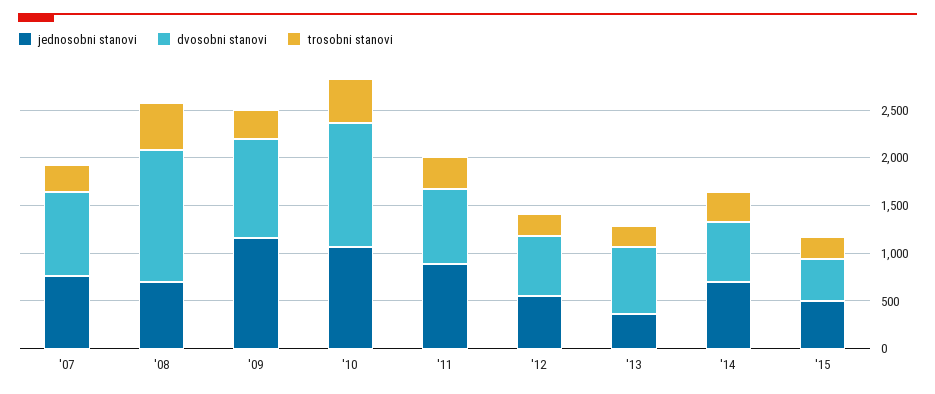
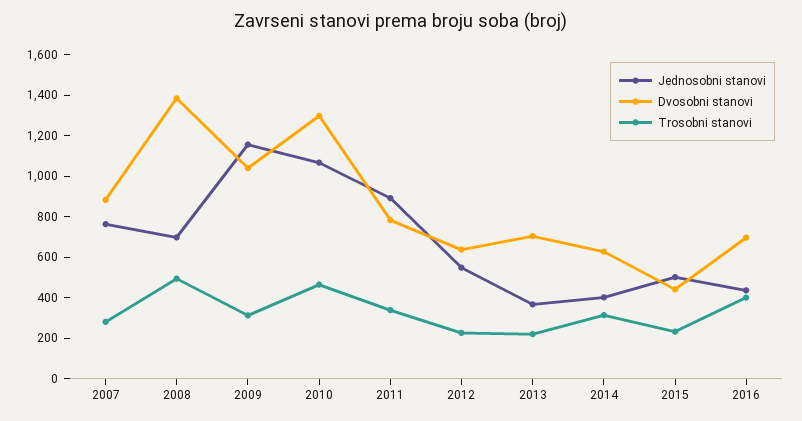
jednosobni stanovi, '14: 700 -> 400
jednosobni stanovi, 2016: none -> 450
dvosobni stanovi, 2016: none -> 700
trosobni stanovi, 2016: none -> 400

